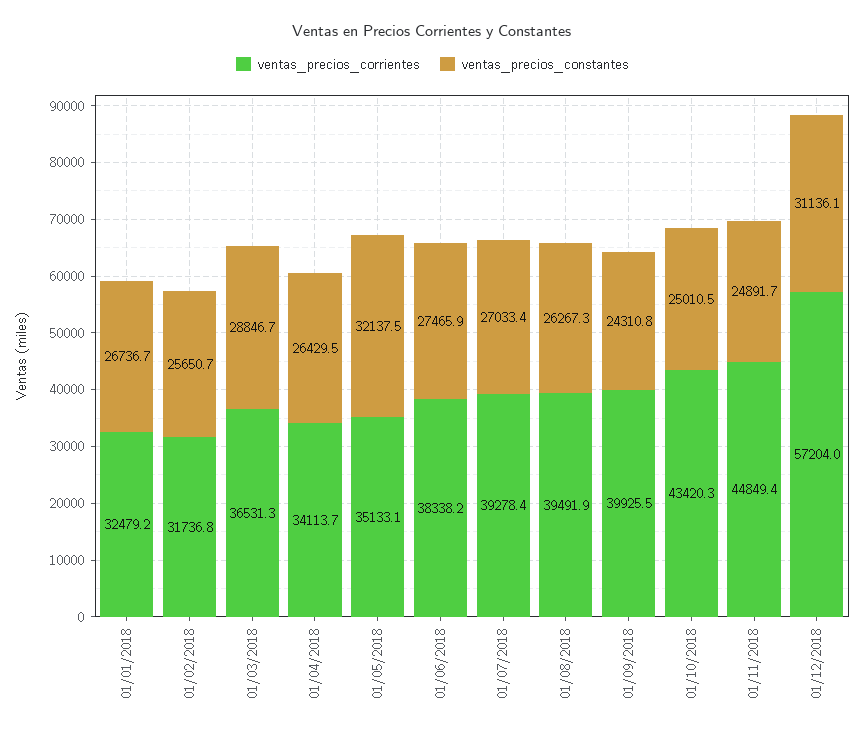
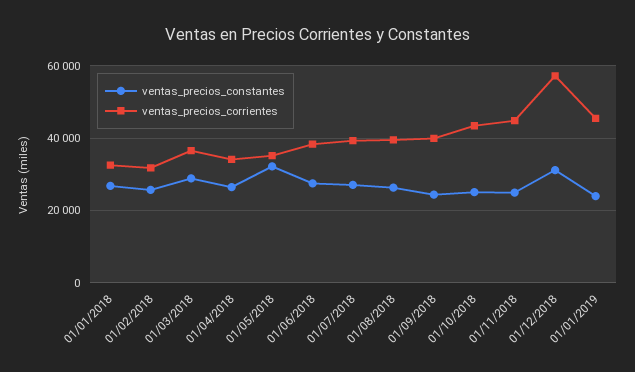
ventas_precios_constantes, 01/01/2019: none -> 24000
ventas_precios_corrientes, 01/01/2019: none -> 46000

